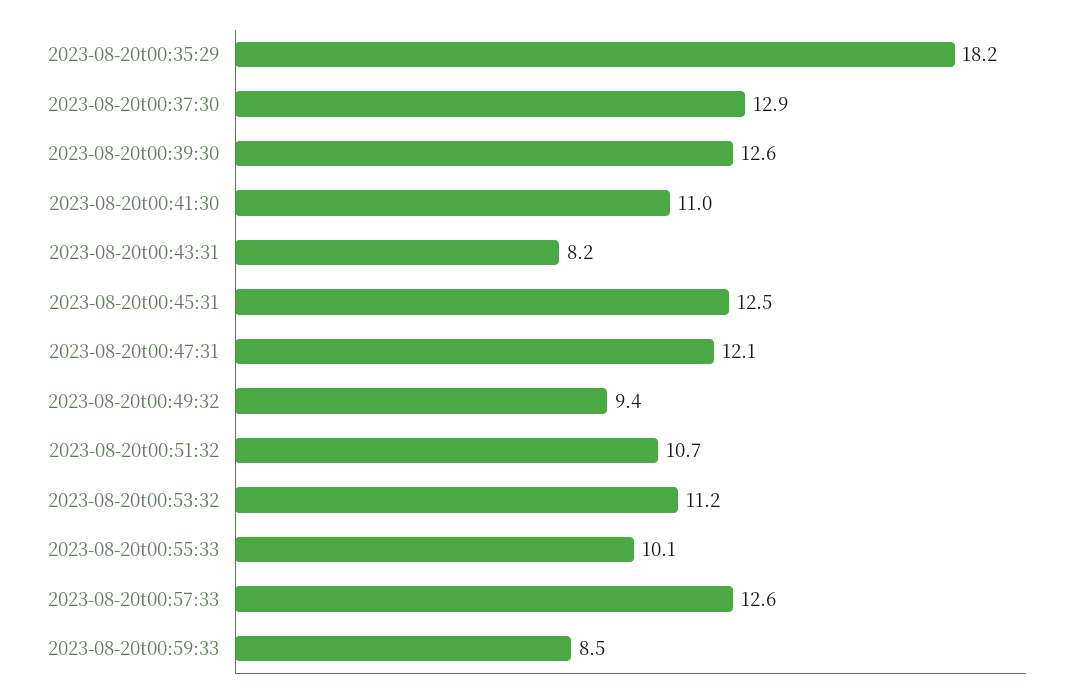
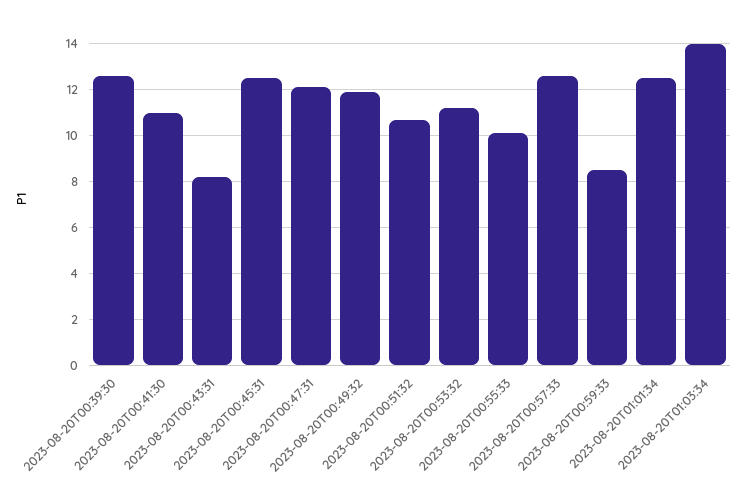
2023-08-20t00:35:29: 18.2 -> none
2023-08-20t00:37:30: 12.9 -> none
2023-08-20t00:49:32: 9.4 -> 12
2023-08-20T01:01:34: none -> 12.5
2023-08-20T01:03:34: none -> 14

